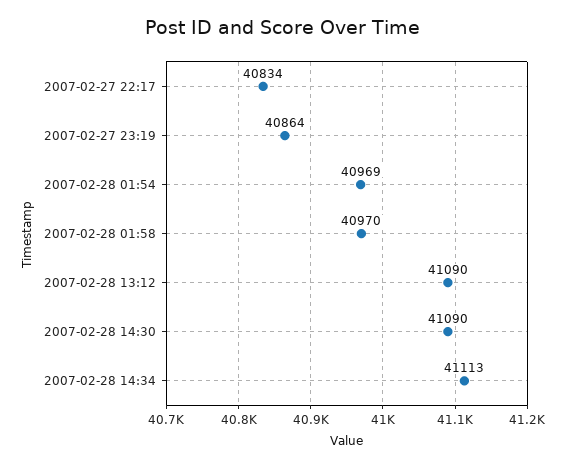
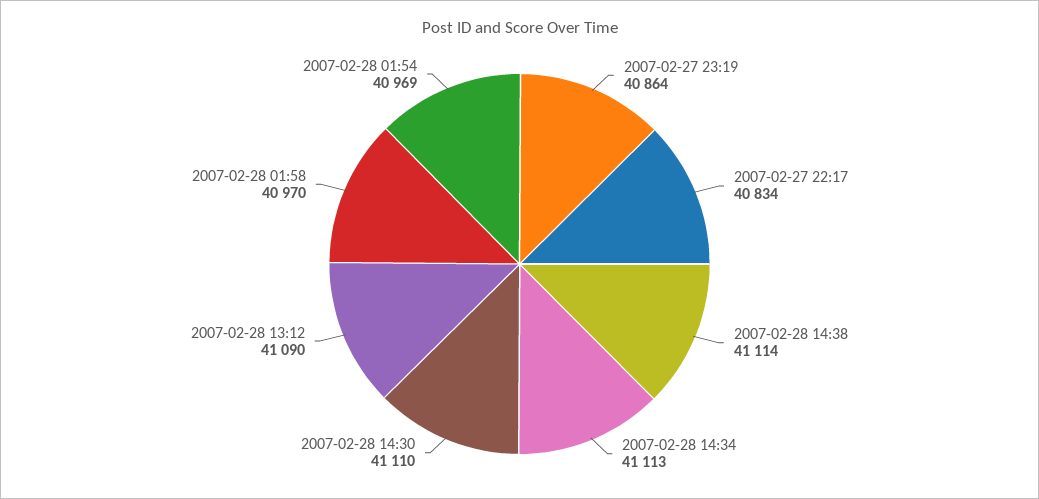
2007-02-28 14:30: 41090 -> 41110
2007-02-28 14:38: none -> 41114

